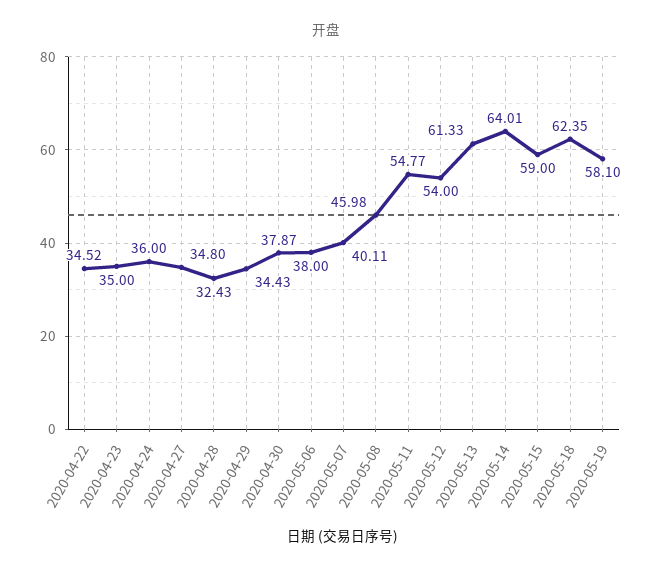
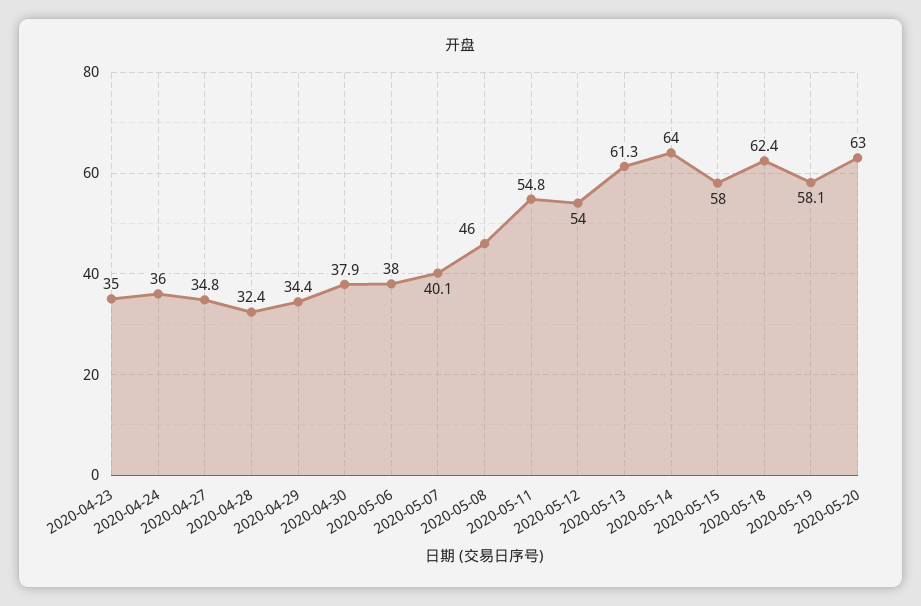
2020-04-22: 34.52 -> none
2020-05-15: 59 -> 58
2020-05-20: none -> 63

